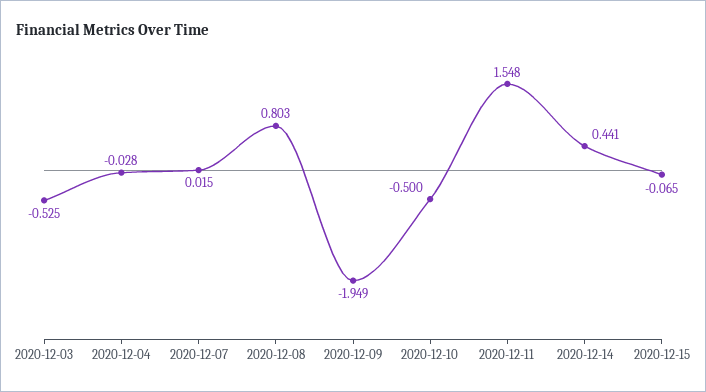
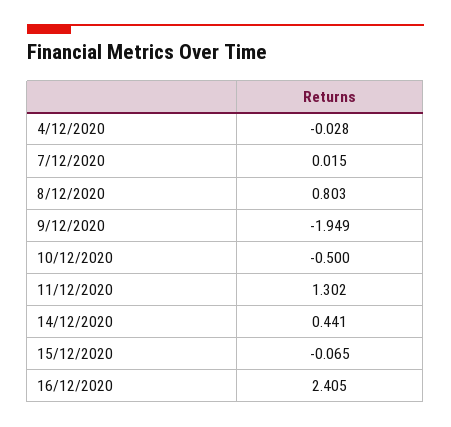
2020-12-03: -0.525 -> none
2020-12-11: 1.548 -> 1.302
16/12/2020: none -> 2.405

